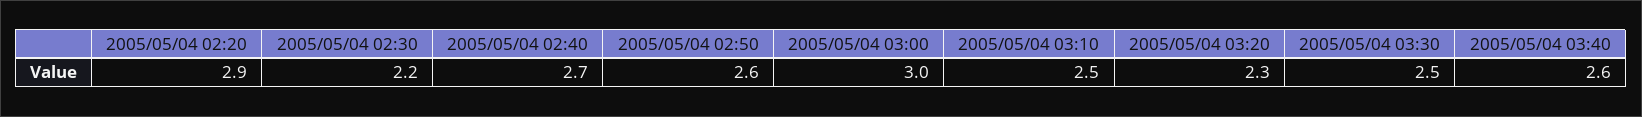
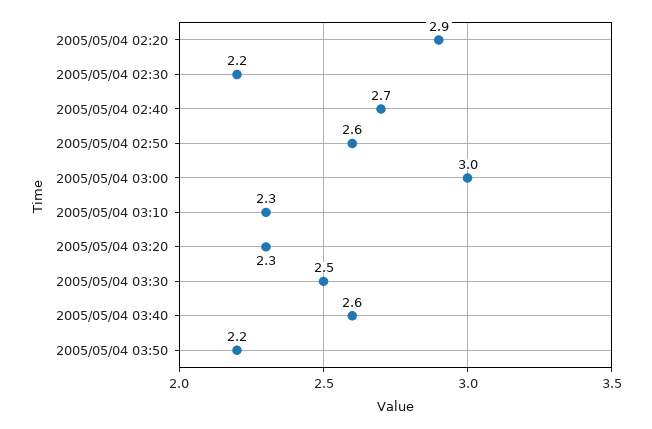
2005/05/04 03:10: 2.5 -> 2.3
2005/05/04 03:50: none -> 2.2

